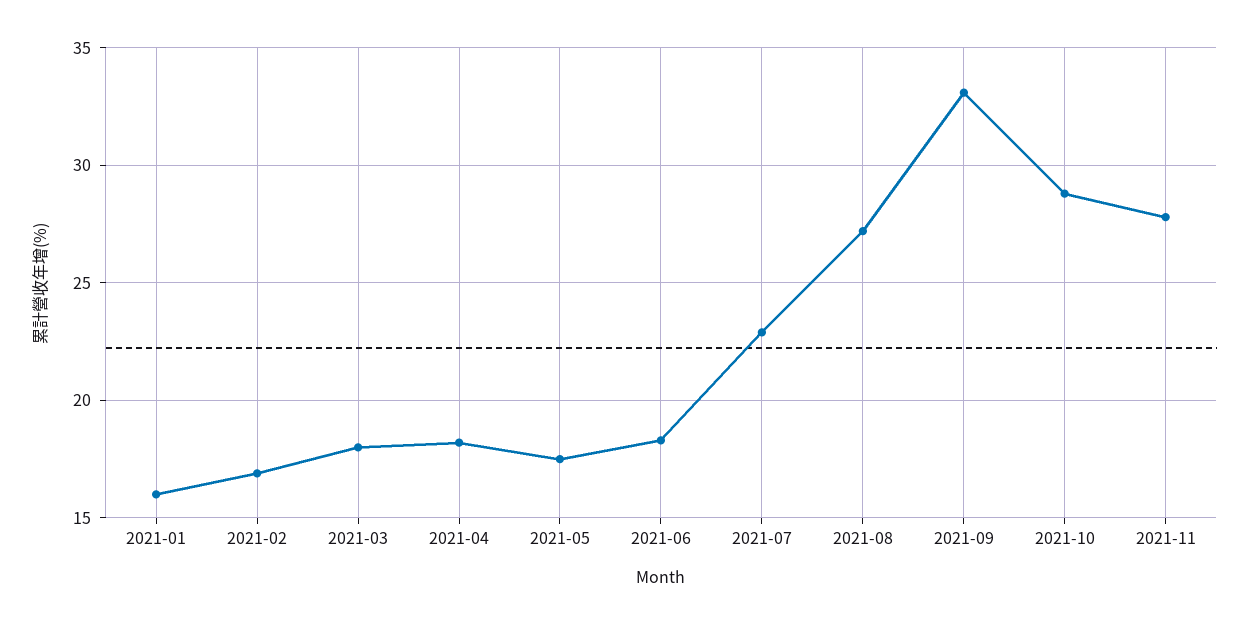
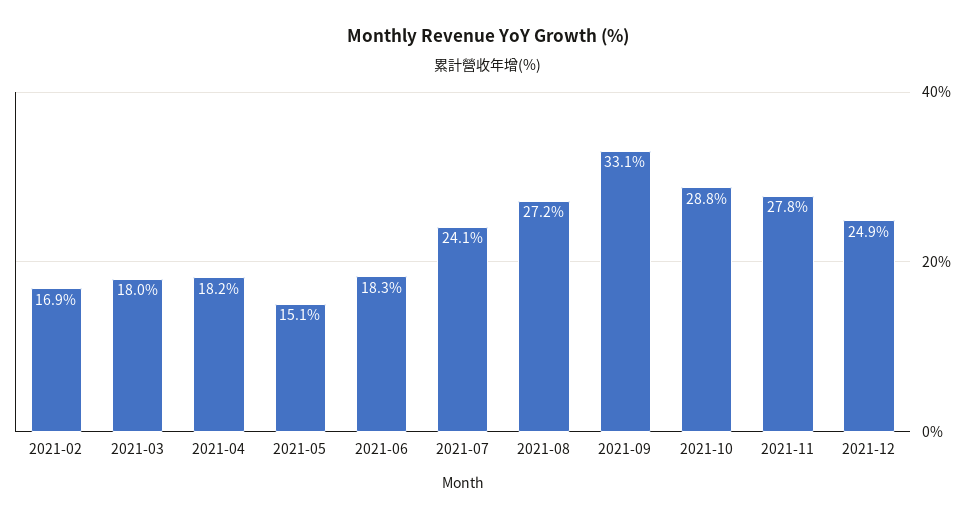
2021-01: 16 -> none
2021-05: 17.5 -> 15.1
2021-07: 23 -> 24.1
2021-12: none -> 24.9

